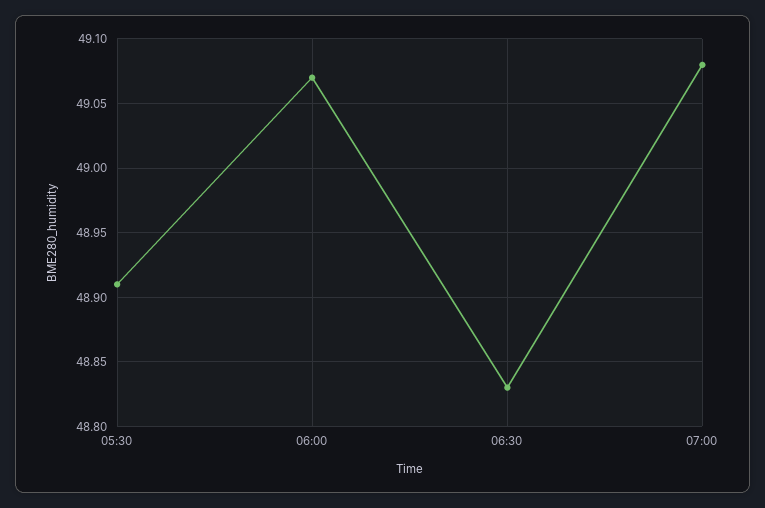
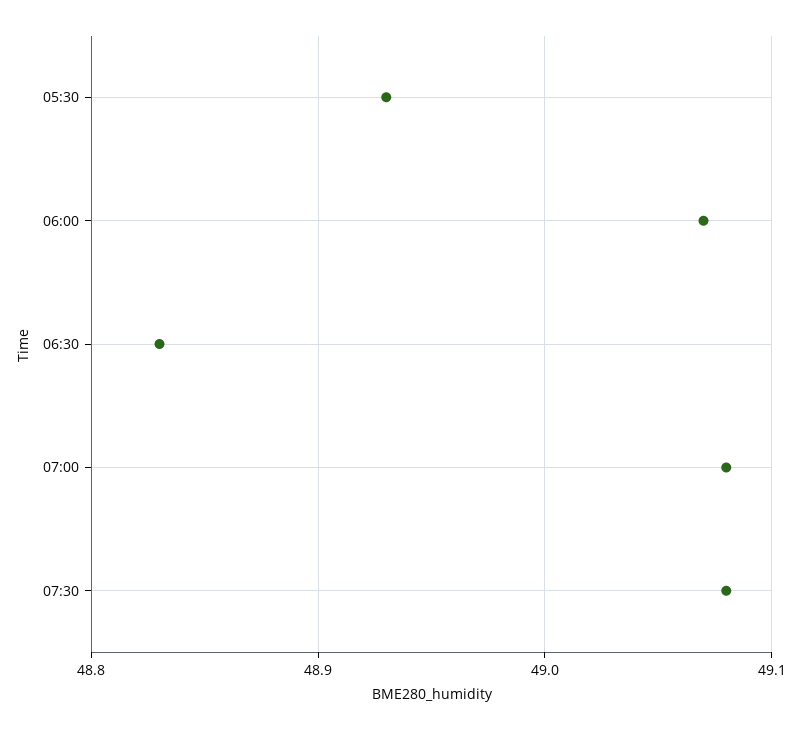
05:30: 48.91 -> 48.93
07:30: none -> 49.08

